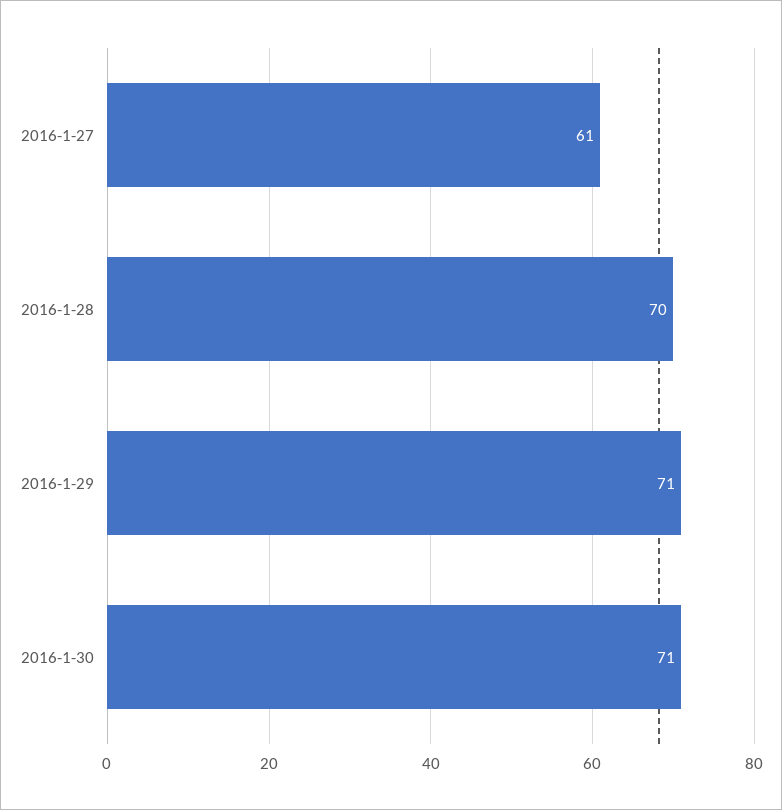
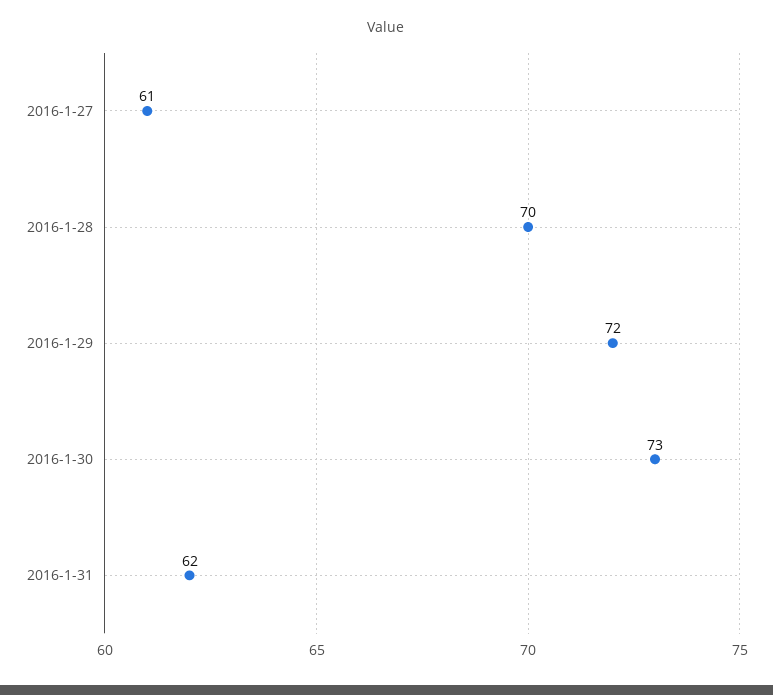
2016-1-29: 71 -> 72
2016-1-30: 71 -> 73
2016-1-31: none -> 62

